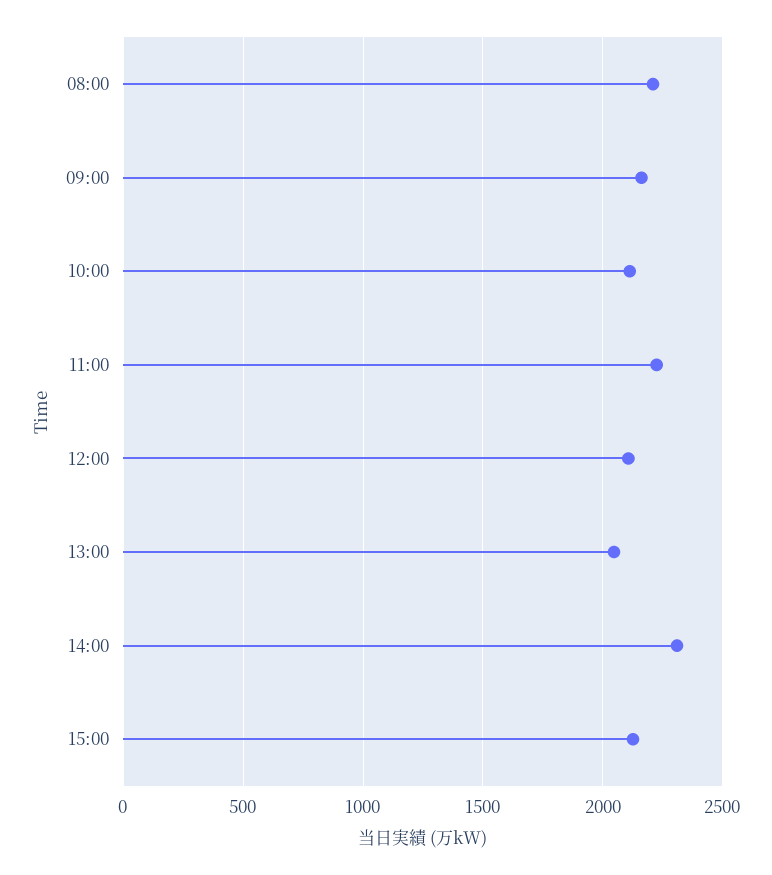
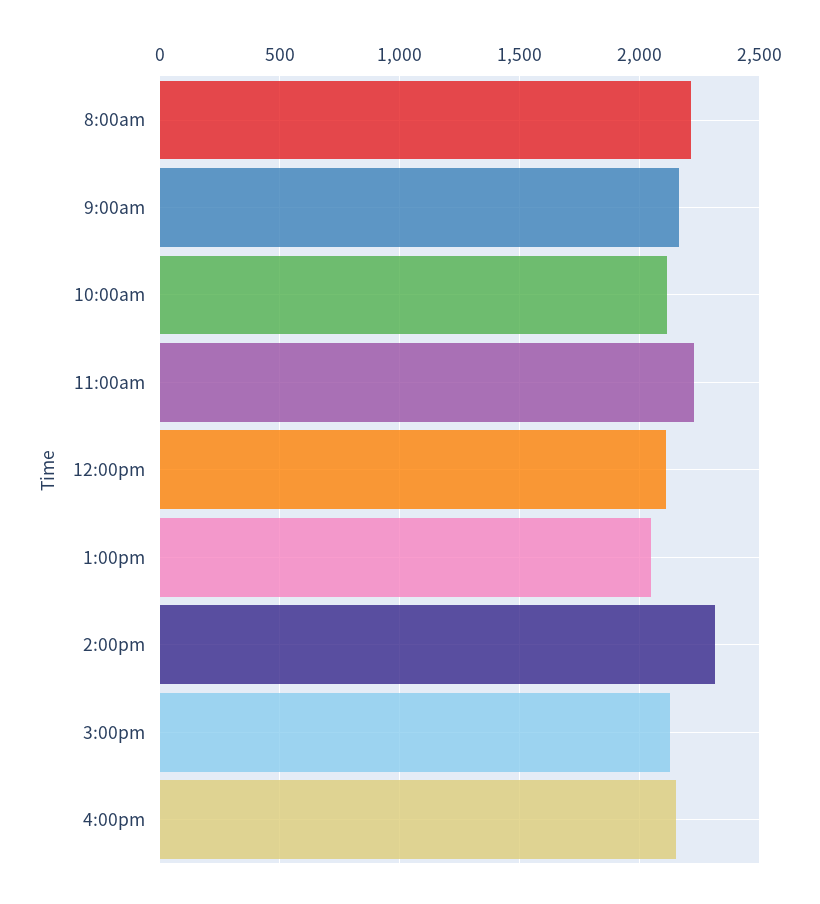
4:00pm: none -> 2150

